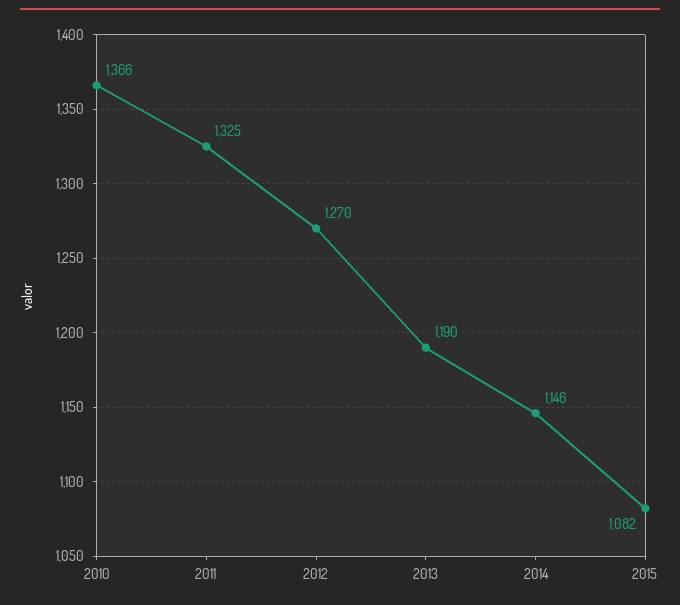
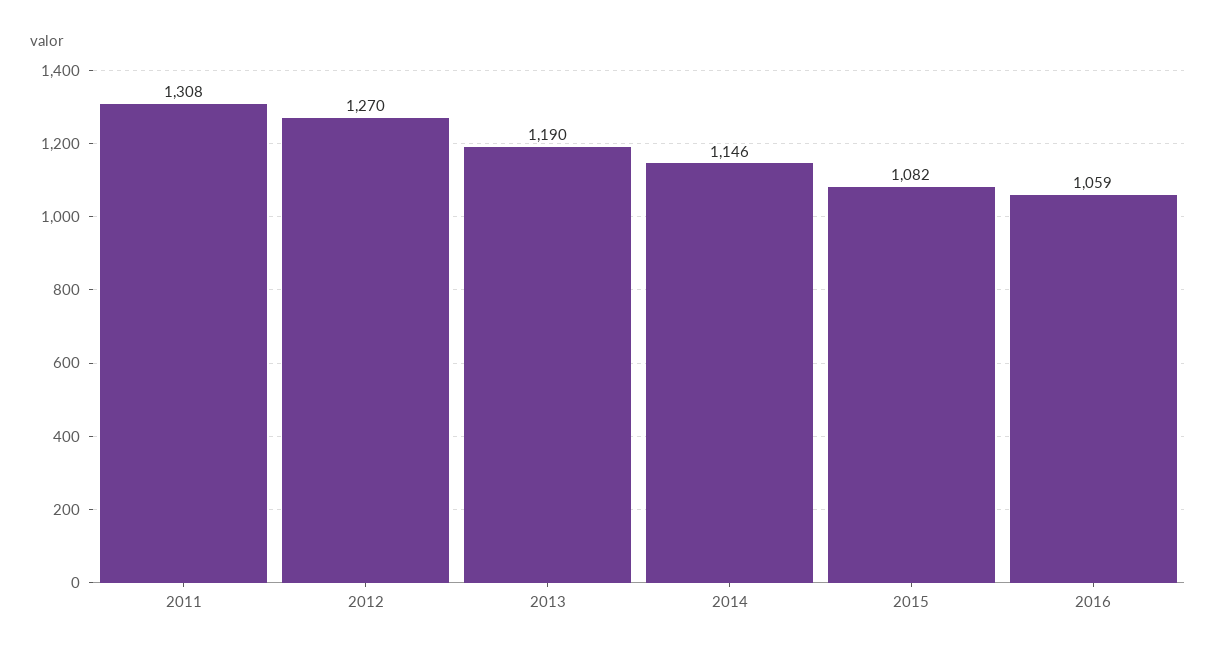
2010: 1366 -> none
2011: 1325 -> 1308
2016: none -> 1059

